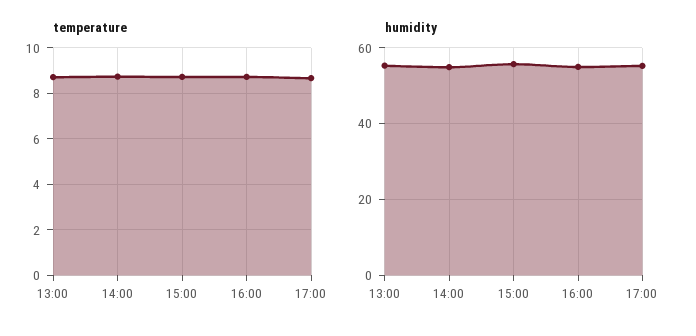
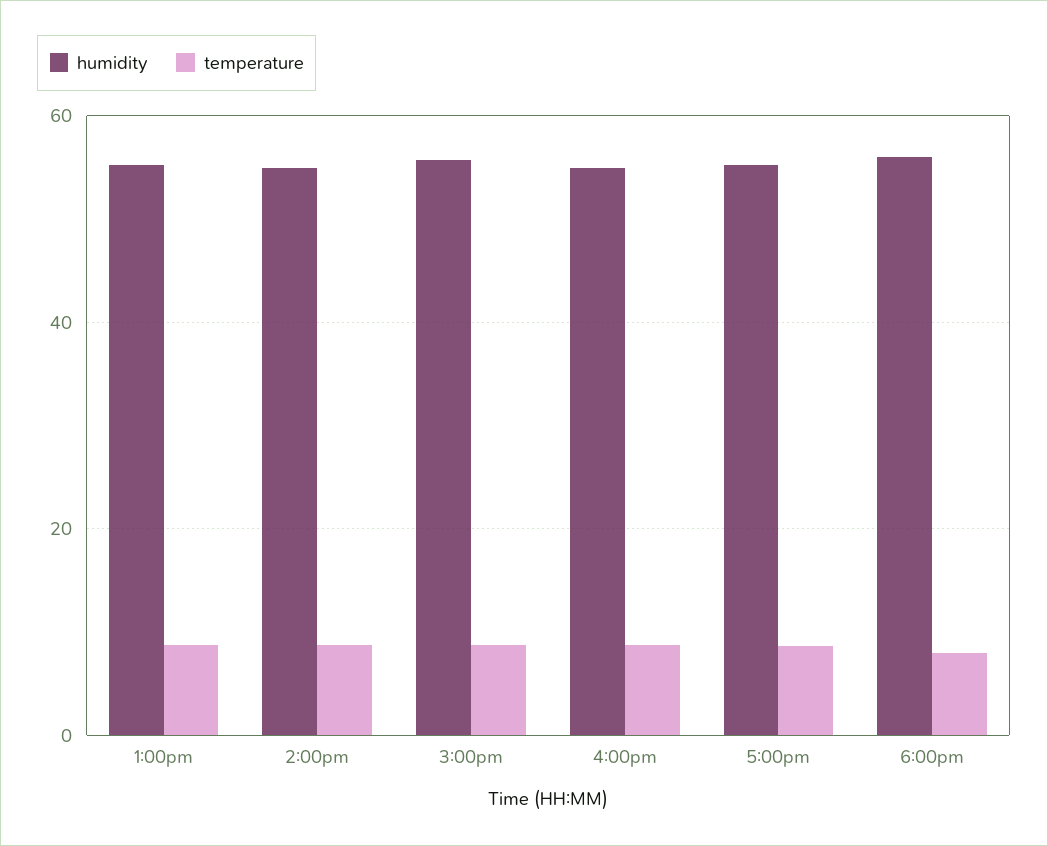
humidity, 6:00pm: none -> 56
temperature, 6:00pm: none -> 8

